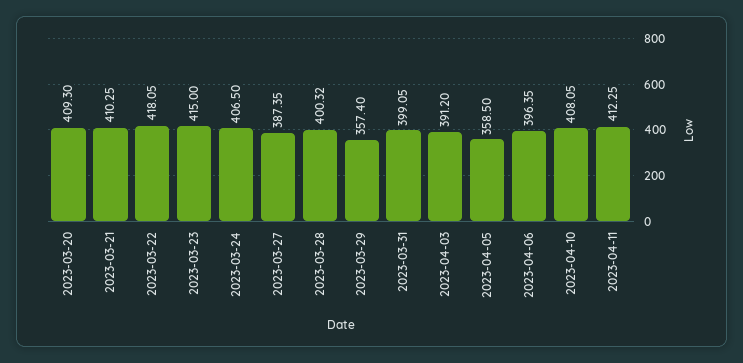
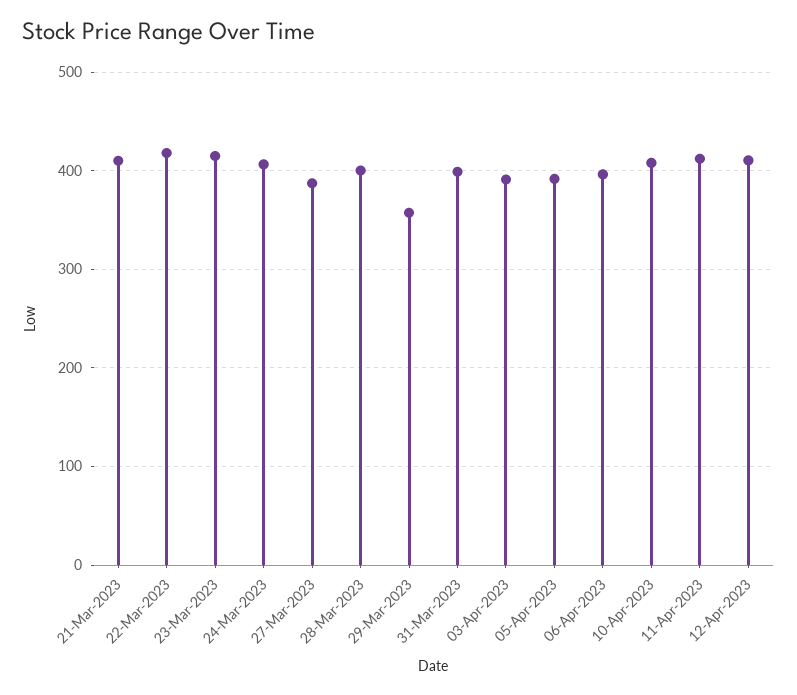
2023-03-20: 409.3 -> none
2023-04-05: 358.5 -> 390
12-Apr-2023: none -> 410

